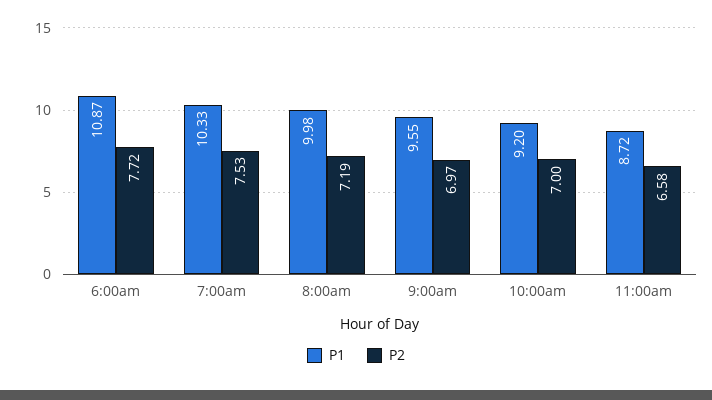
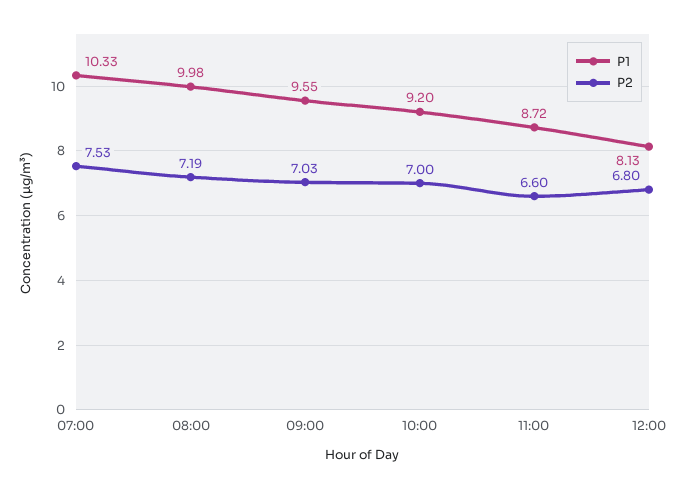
P1, 6:00am: 10.87 -> none
P2, 6:00am: 7.72 -> none
P2, 9:00am: 6.97 -> 7.03
P2, 11:00am: 6.58 -> 6.6
P1, 12:00: none -> 8.13
P2, 12:00: none -> 6.8

